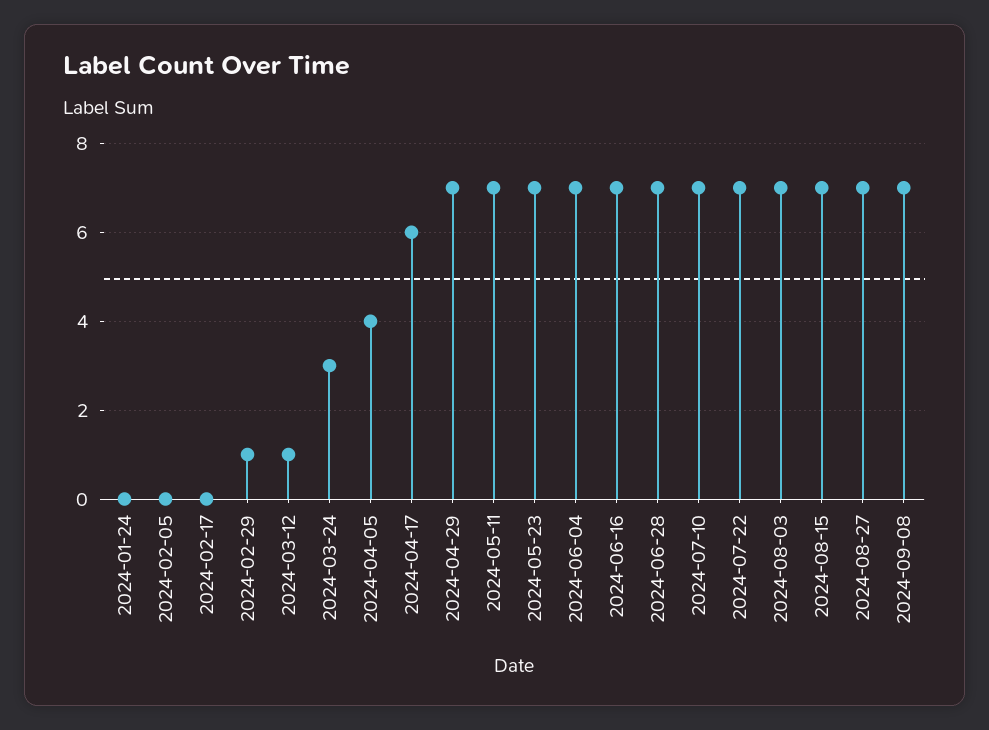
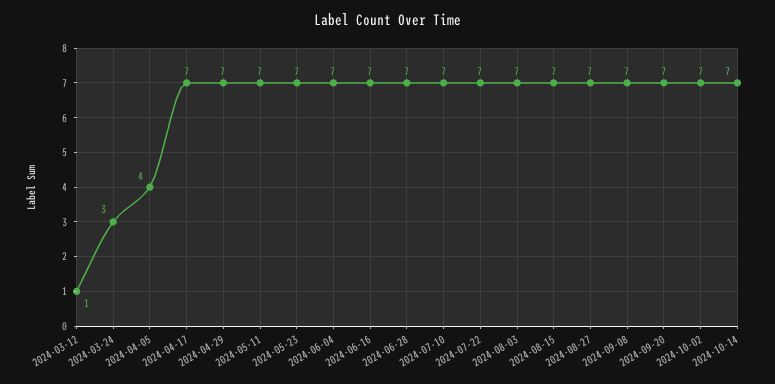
2024-01-24: 0 -> none
2024-02-05: 0 -> none
2024-02-17: 0 -> none
2024-02-29: 1 -> none
2024-04-17: 6 -> 7
2024-09-20: none -> 7
2024-10-02: none -> 7
2024-10-14: none -> 7

